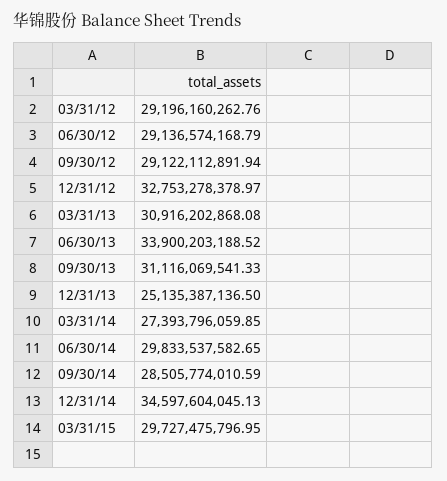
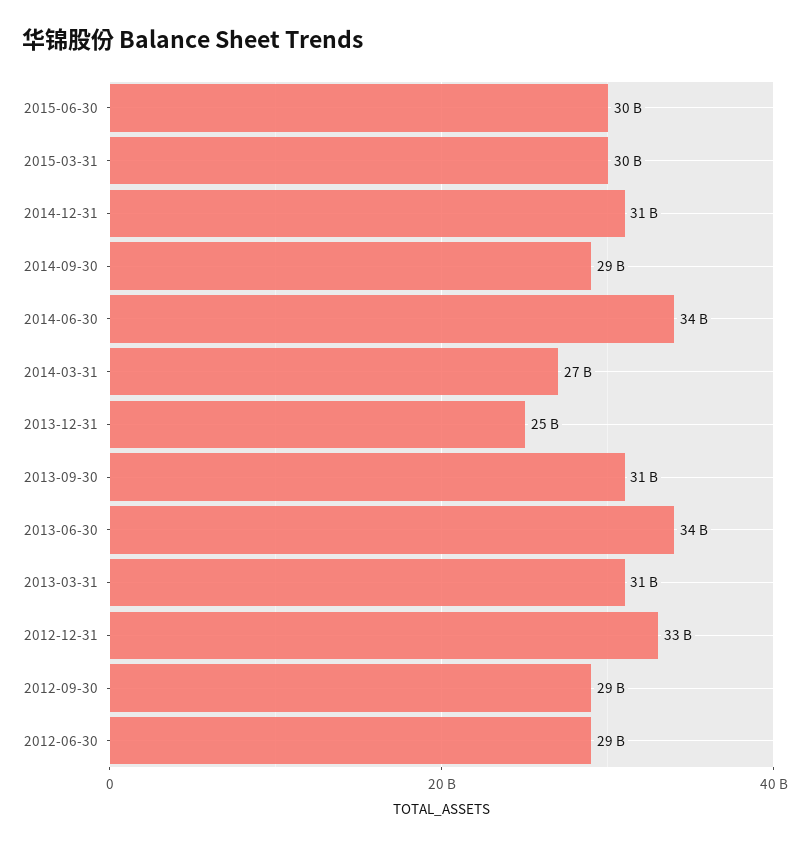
03/31/12: 29196160262.76 -> none
06/30/14: 29833537582.65 -> 34000000000
12/31/14: 34597604045.13 -> 31000000000
2015-06-30: none -> 30000000000

